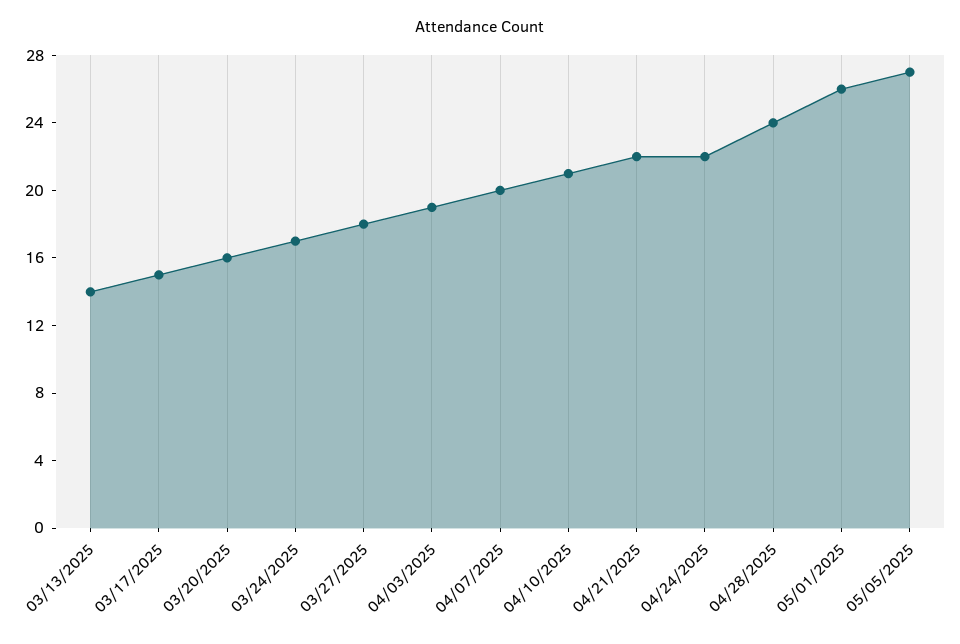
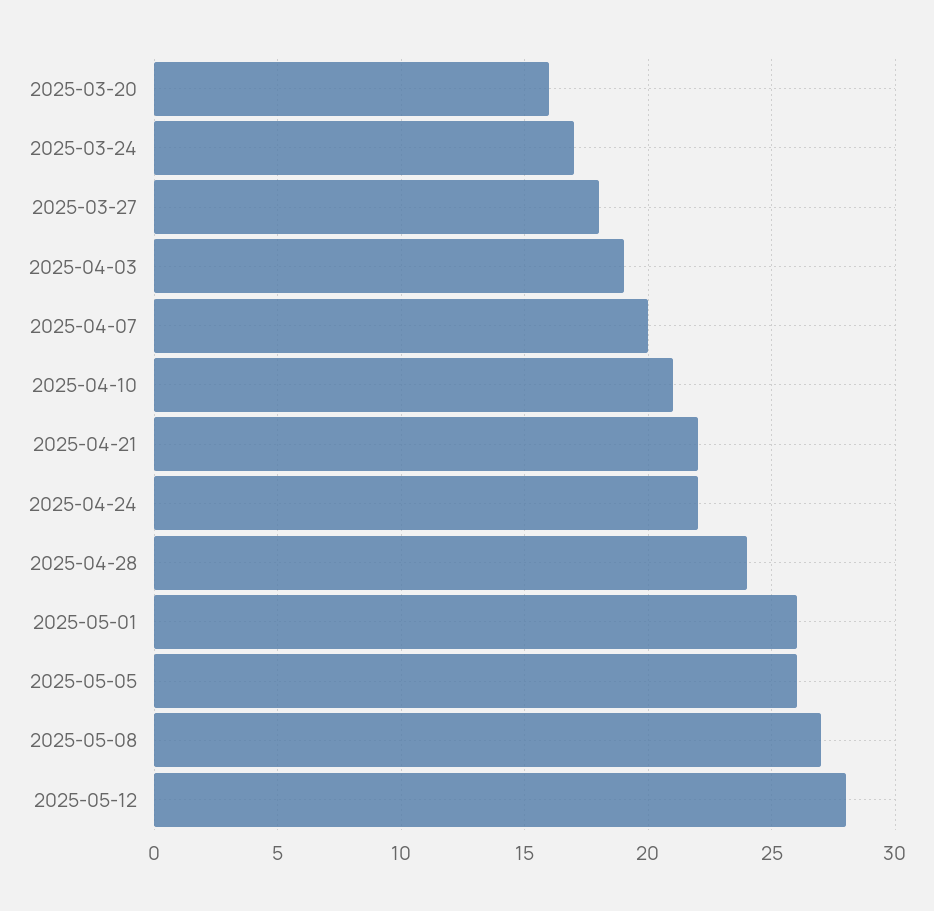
03/13/2025: 14 -> none
03/17/2025: 15 -> none
05/05/2025: 27 -> 26
2025-05-08: none -> 27
2025-05-12: none -> 28

